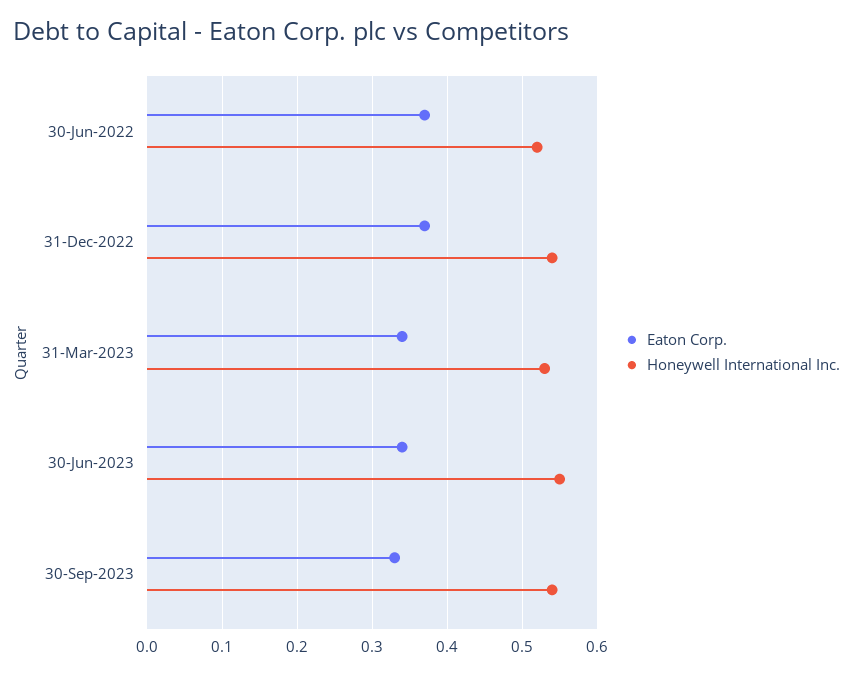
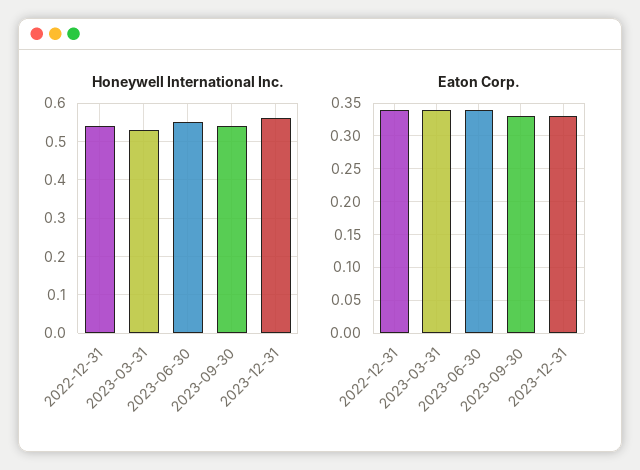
Eaton Corp., 30-Jun-2022: 0.37 -> none
Honeywell International Inc., 30-Jun-2022: 0.52 -> none
Eaton Corp., 31-Dec-2022: 0.37 -> 0.34
Honeywell International Inc., 2023-12-31: none -> 0.55
Eaton Corp., 2023-12-31: none -> 0.33

